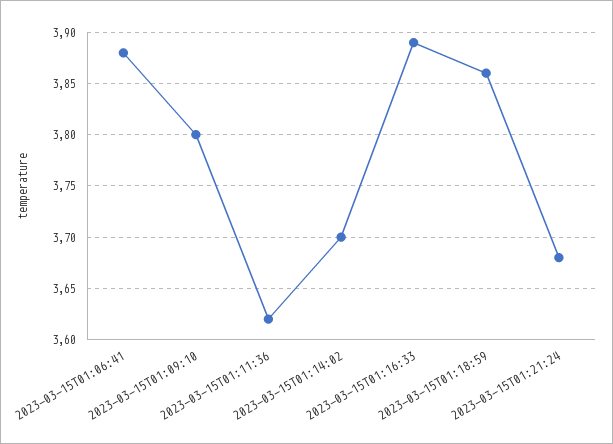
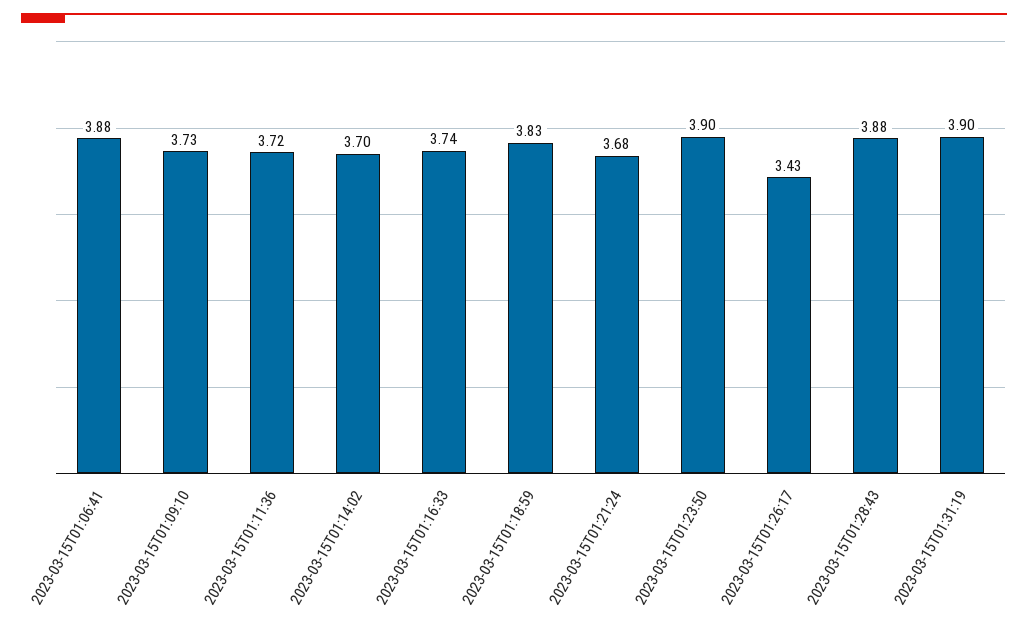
2023-03-15T01:09:10: 3.8 -> 3.73
2023-03-15T01:11:36: 3.62 -> 3.72
2023-03-15T01:16:33: 3.89 -> 3.74
2023-03-15T01:18:59: 3.86 -> 3.83
2023-03-15T01:23:50: none -> 3.9
2023-03-15T01:26:17: none -> 3.43
2023-03-15T01:28:43: none -> 3.88
2023-03-15T01:31:19: none -> 3.9

